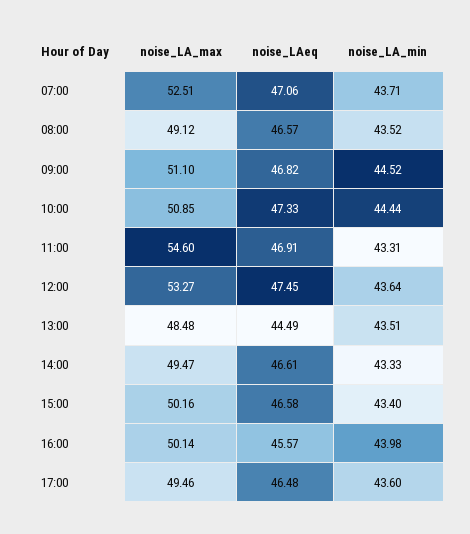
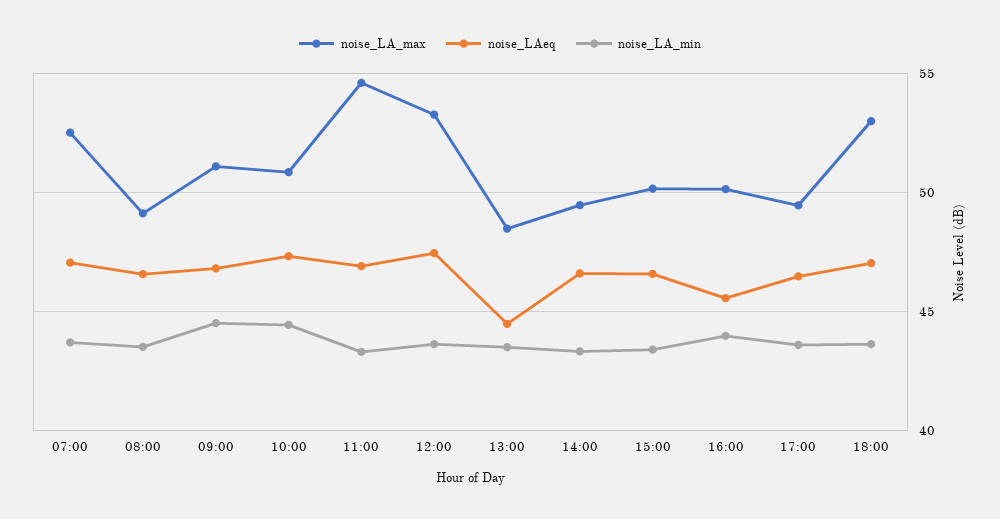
noise_LA_max, 18:00: none -> 53
noise_LAeq, 18:00: none -> 47
noise_LA_min, 18:00: none -> 43.5

